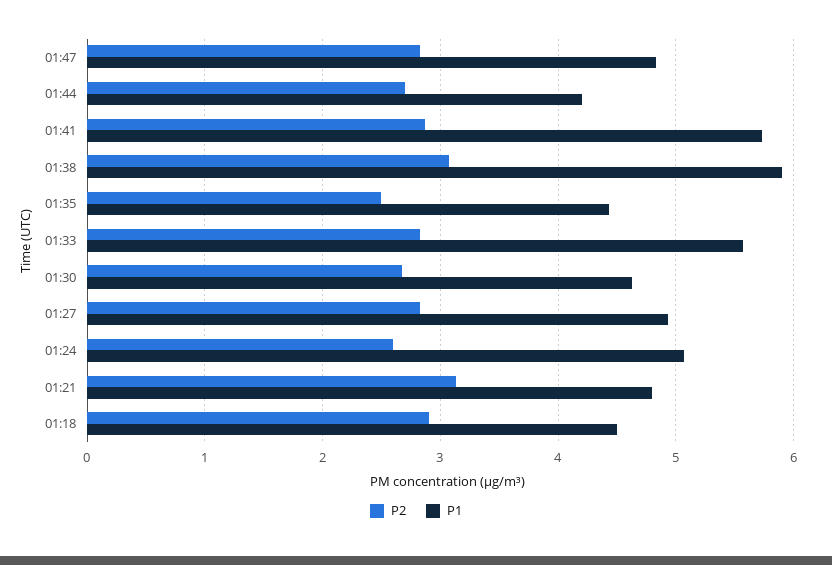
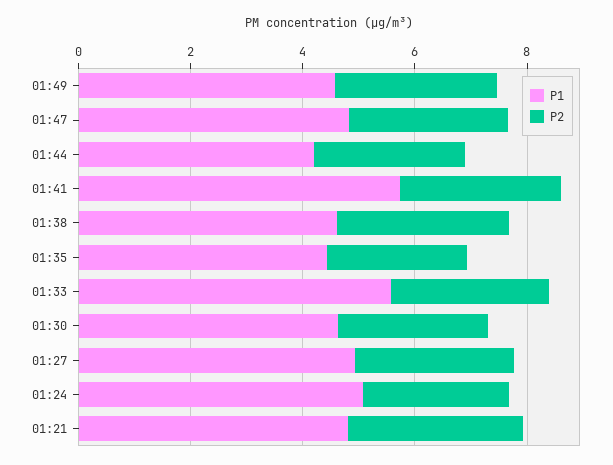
P1, 01:38: 5.9 -> 4.5
P2, 01:18: 2.9 -> none
P1, 01:18: 4.5 -> none
P1, 01:49: none -> 4.5
P2, 01:49: none -> 3

